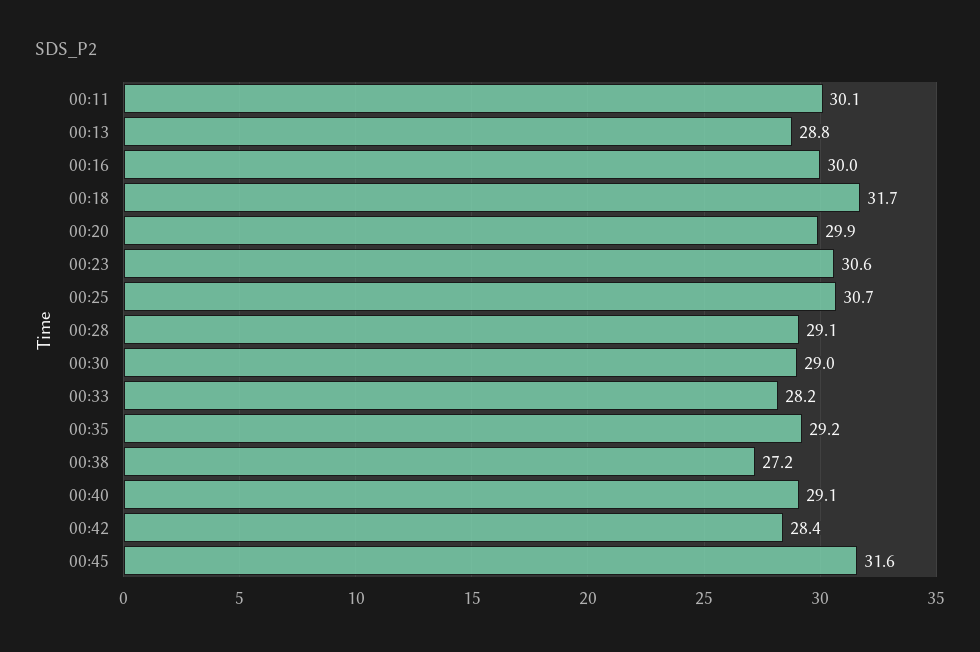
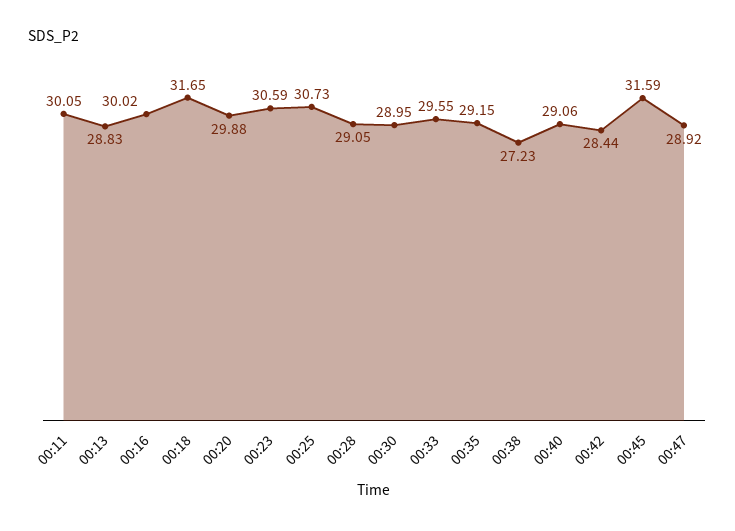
00:33: 28.2 -> 29.55
00:47: none -> 28.92

